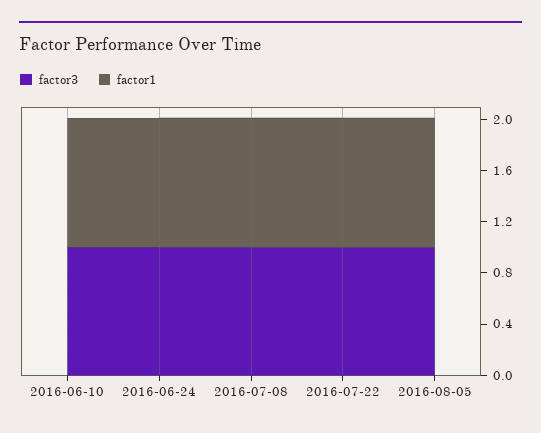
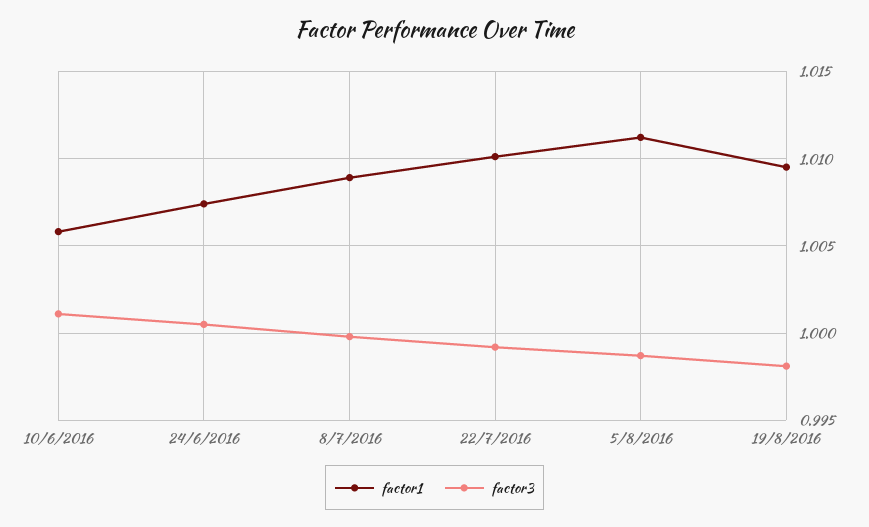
factor1, 19/8/2016: none -> 1.0095
factor3, 19/8/2016: none -> 0.998

